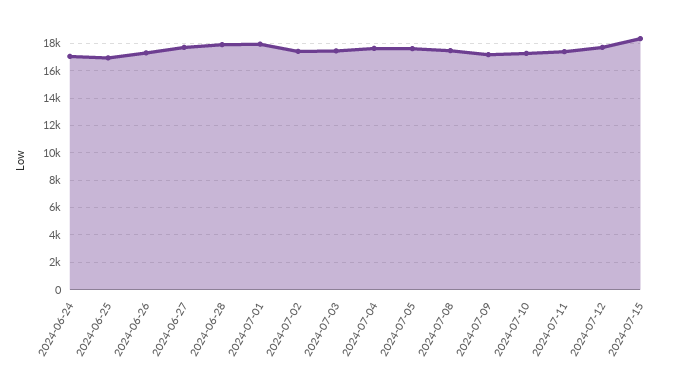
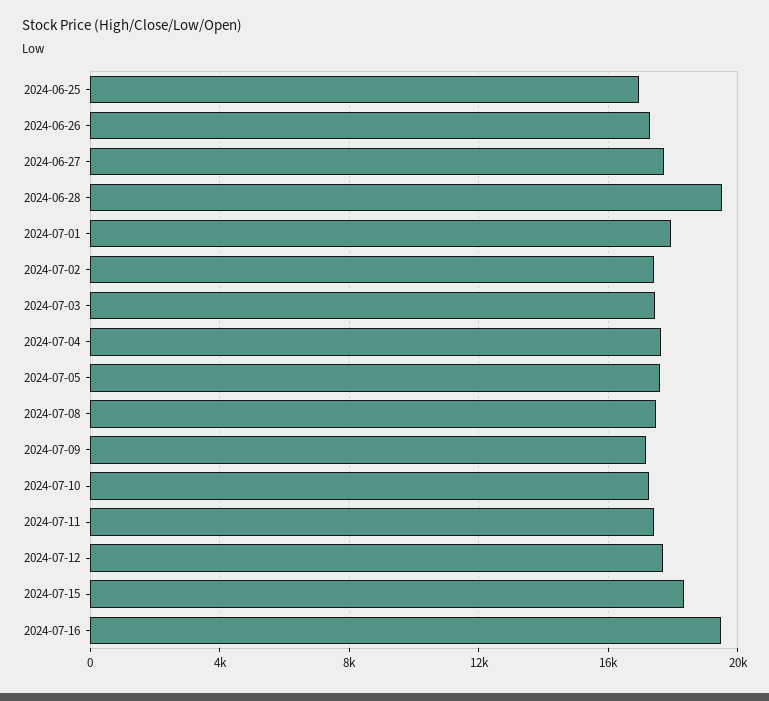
2024-06-24: 17000 -> none
2024-06-28: 18000 -> 19500
2024-07-16: none -> 19500

